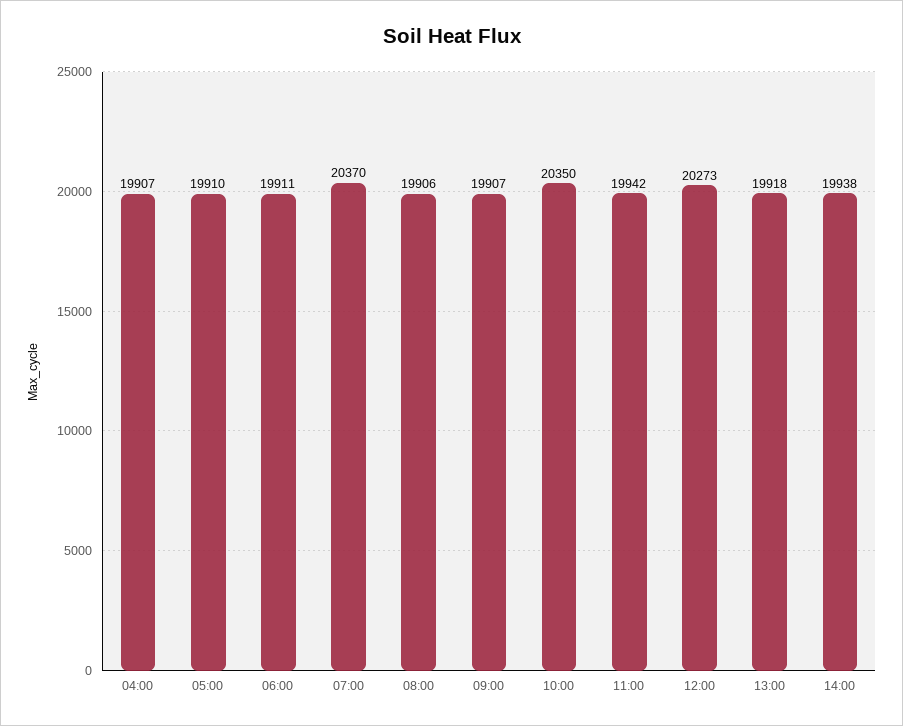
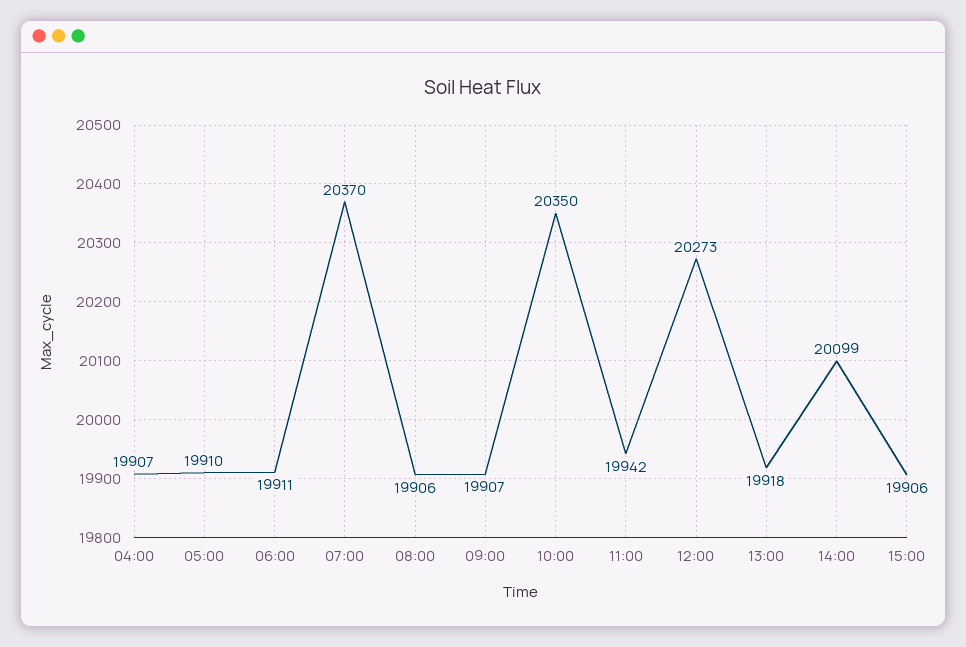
14:00: 19938 -> 20099
15:00: none -> 19906

